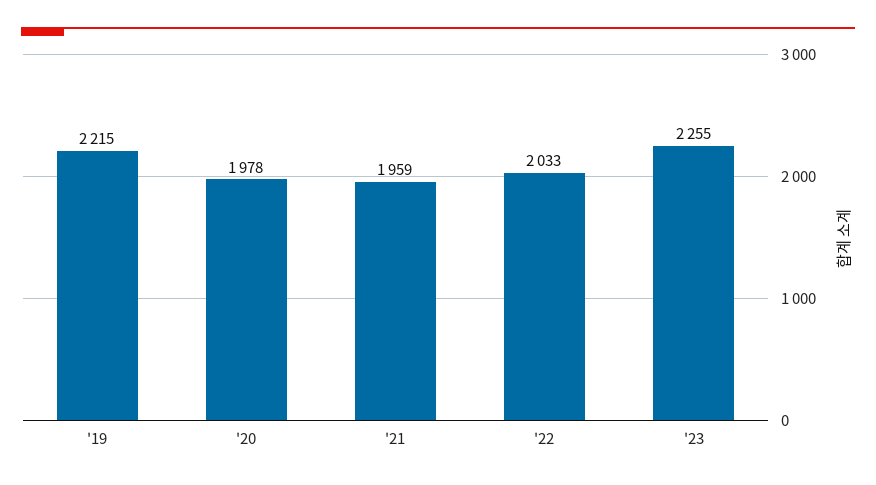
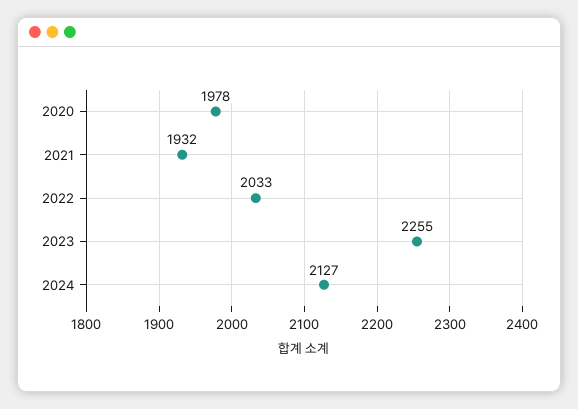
'19: 2215 -> none
'21: 1959 -> 1932
2024: none -> 2127

